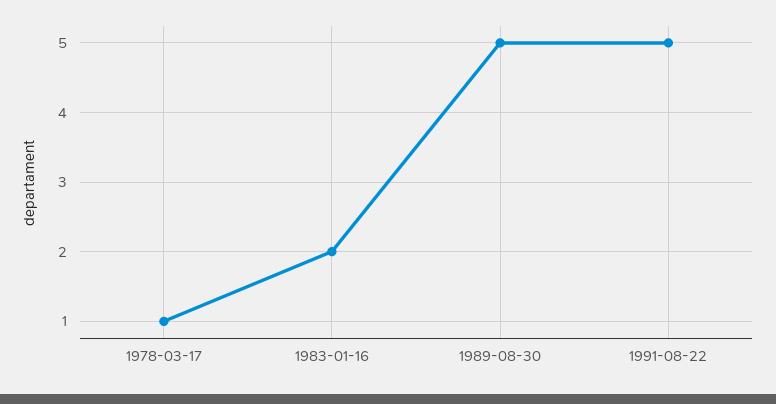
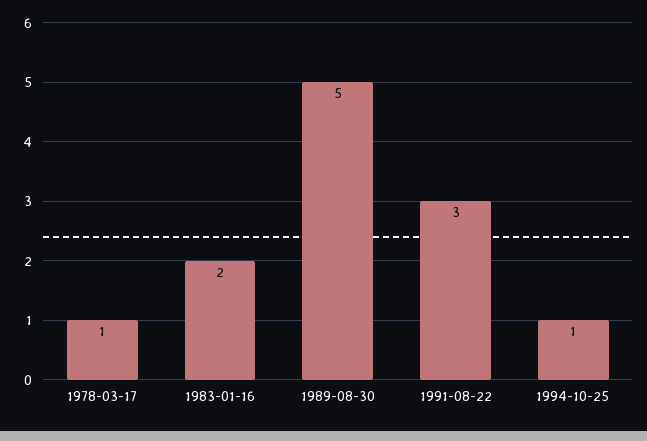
1991-08-22: 5 -> 3
1994-10-25: none -> 1

